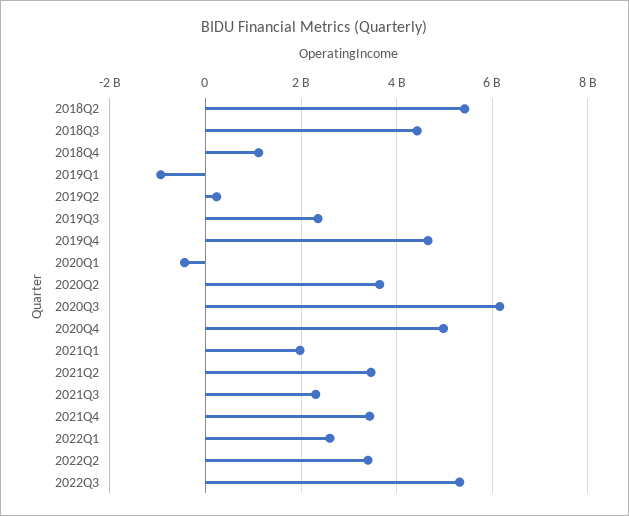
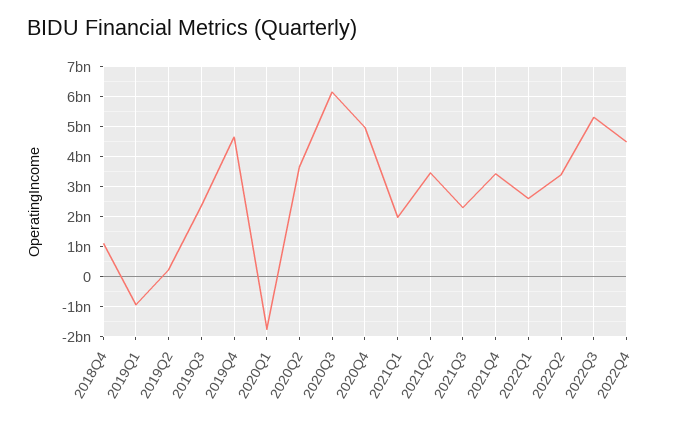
2018Q2: 5400000000 -> none
2018Q3: 4400000000 -> none
2020Q1: -400000000 -> -1750000000
2022Q4: none -> 4500000000

